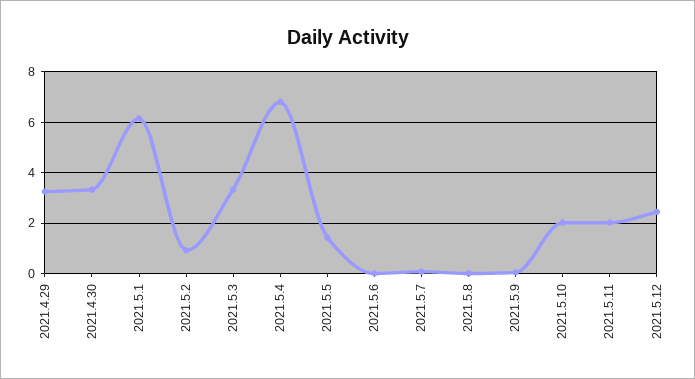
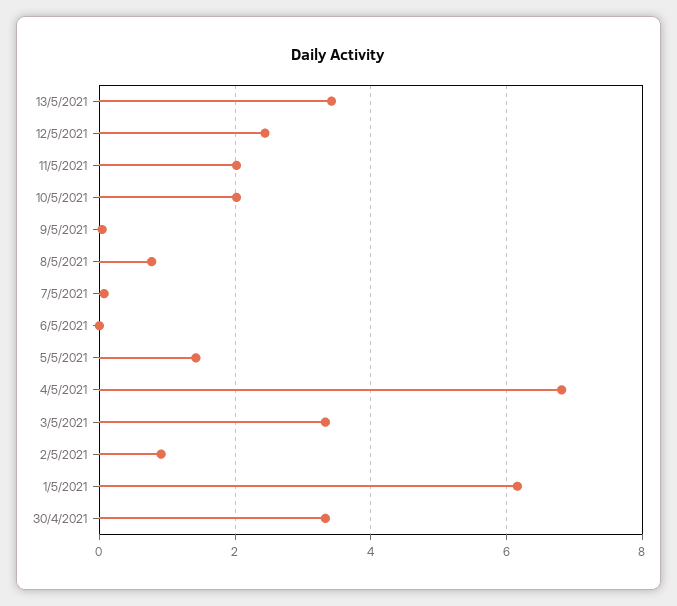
2021.4.29: 3.25 -> none
2021.5.8: 0 -> 0.8
13/5/2021: none -> 3.4

